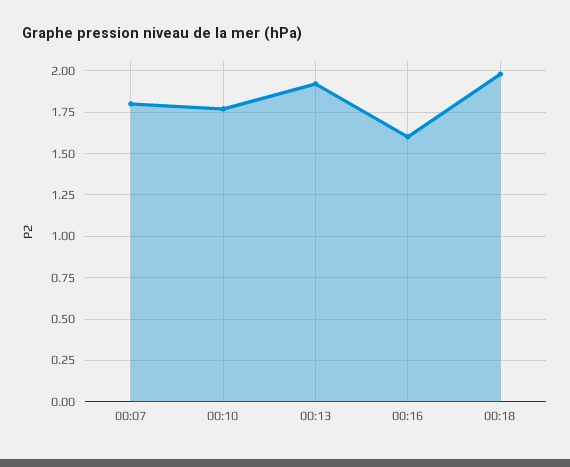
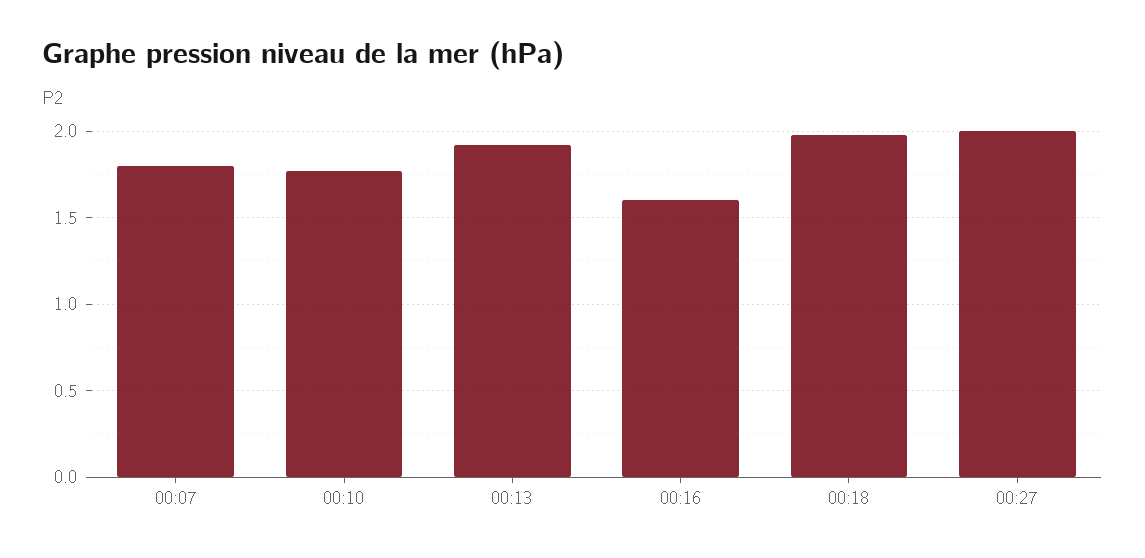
00:27: none -> 2

